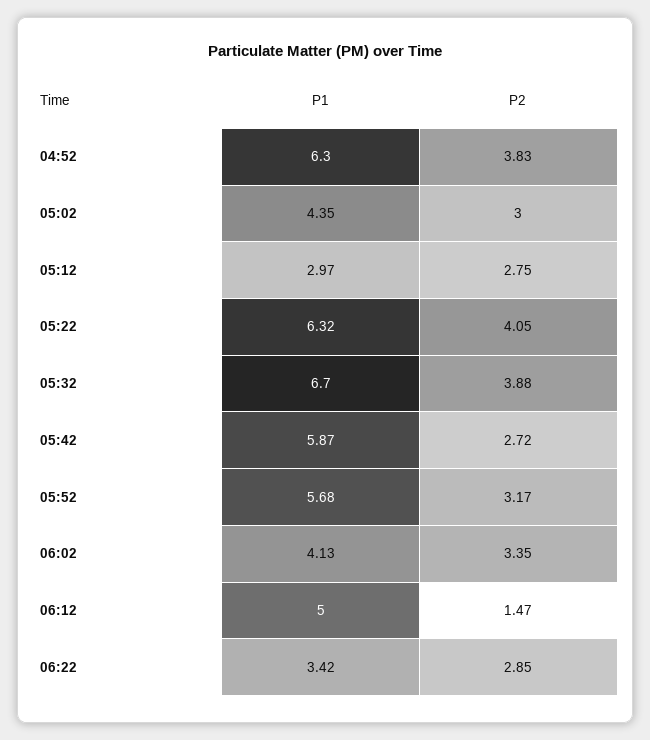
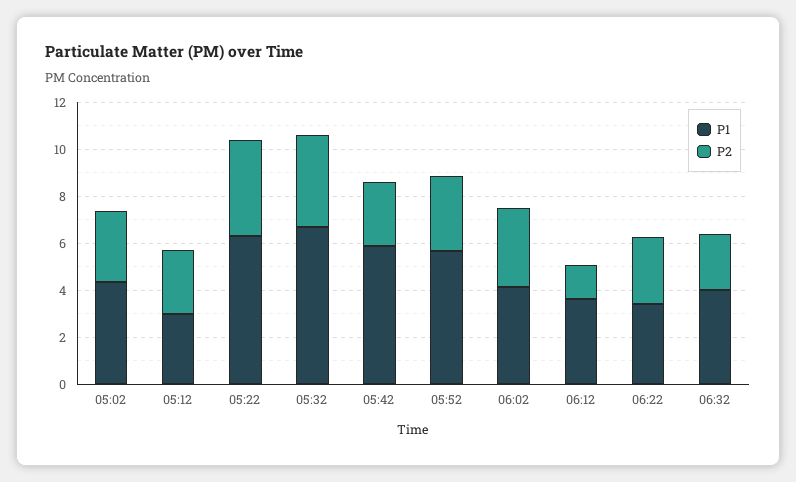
P1, 04:52: 6.3 -> none
P2, 04:52: 3.83 -> none
P1, 06:12: 5 -> 3.5
P1, 06:32: none -> 4
P2, 06:32: none -> 2.5

